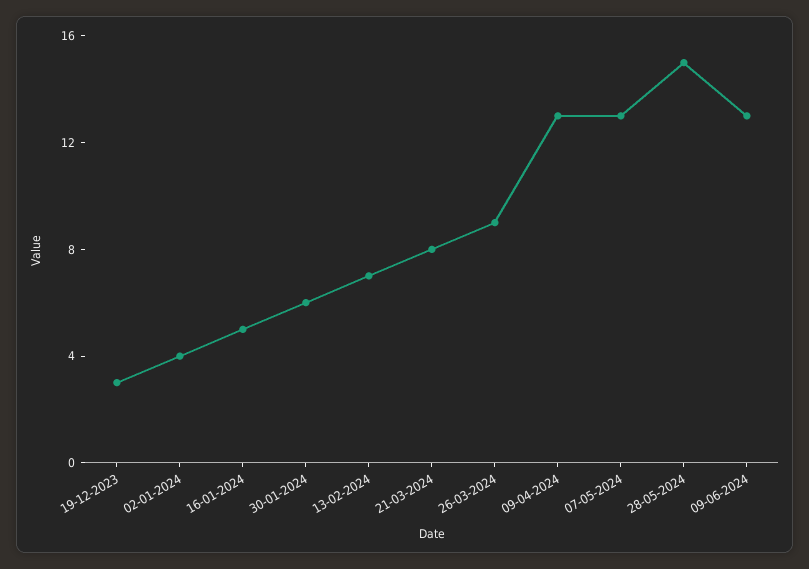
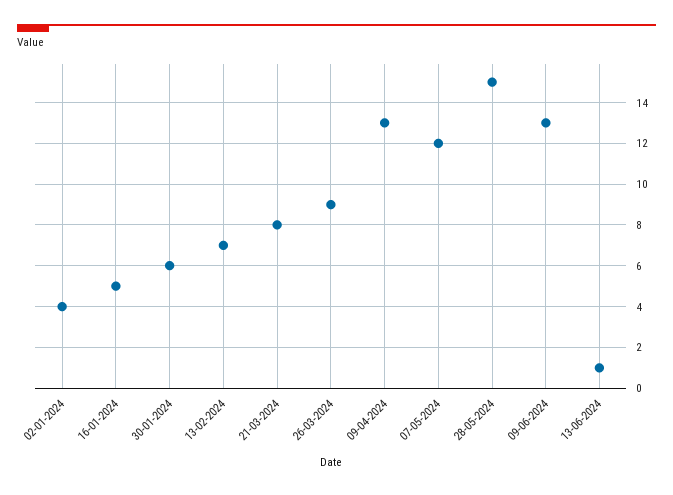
19-12-2023: 3 -> none
07-05-2024: 13 -> 12
13-06-2024: none -> 1

